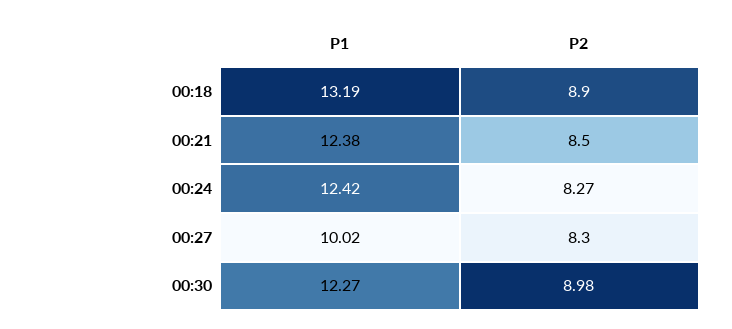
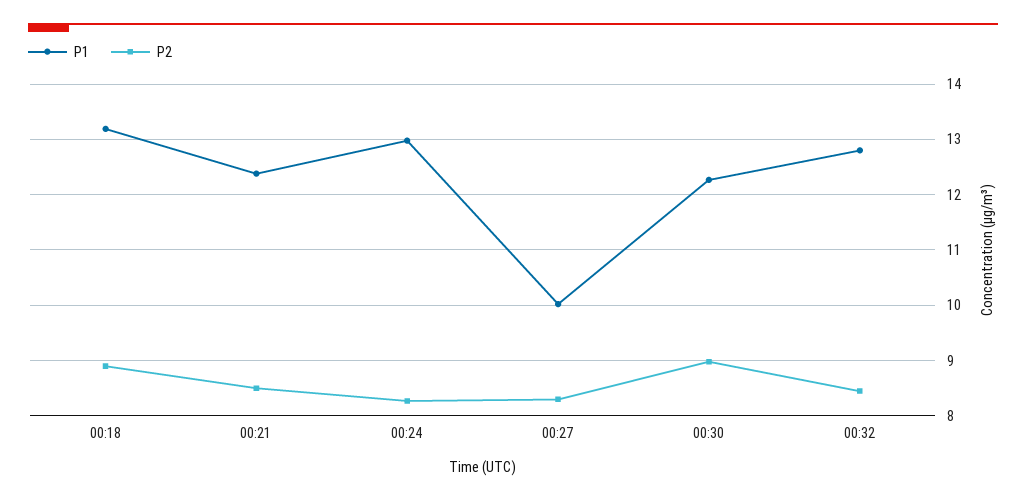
P1, 00:24: 12.42 -> 13
P1, 00:32: none -> 12.8
P2, 00:32: none -> 8.4

